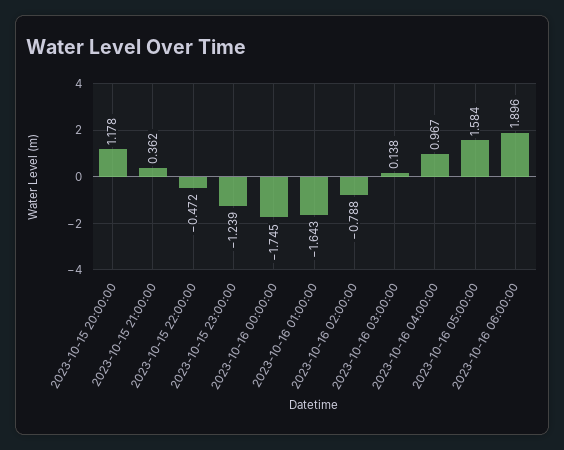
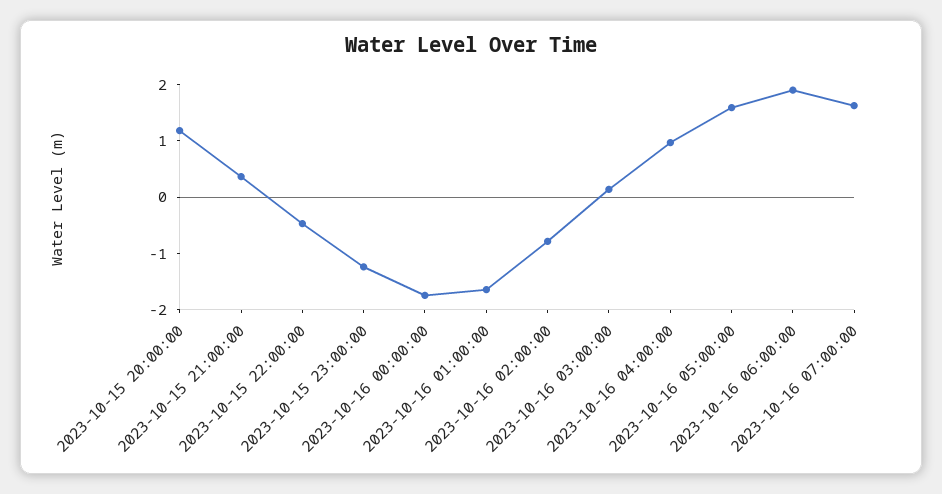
2023-10-16 07:00:00: none -> 1.6

